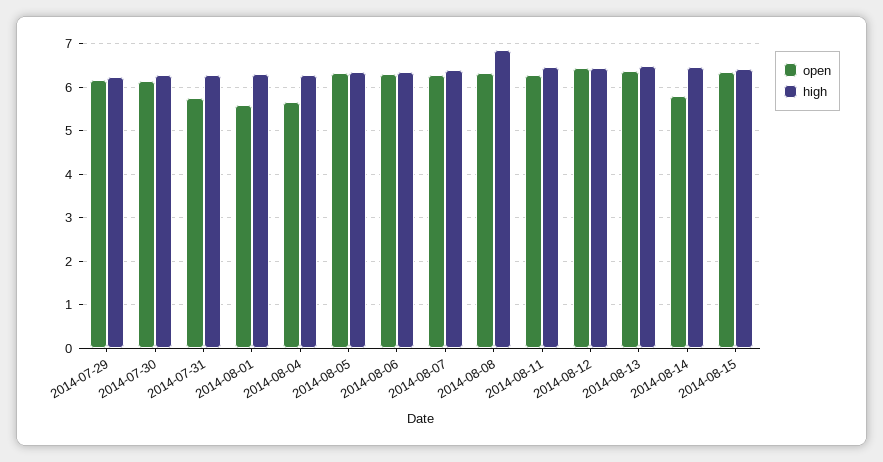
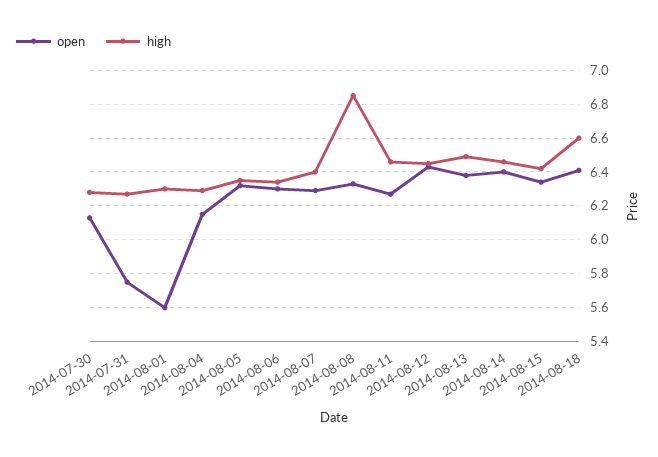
open, 2014-07-29: 6.2 -> none
high, 2014-07-29: 6.2 -> none
open, 2014-08-04: 5.6 -> 6.15
open, 2014-08-14: 5.8 -> 6.4
open, 2014-08-18: none -> 6.4
high, 2014-08-18: none -> 6.6

